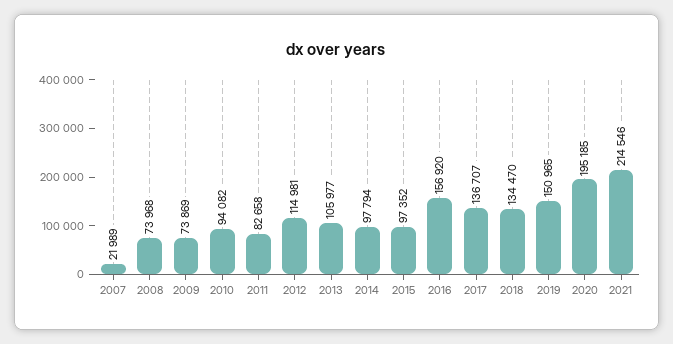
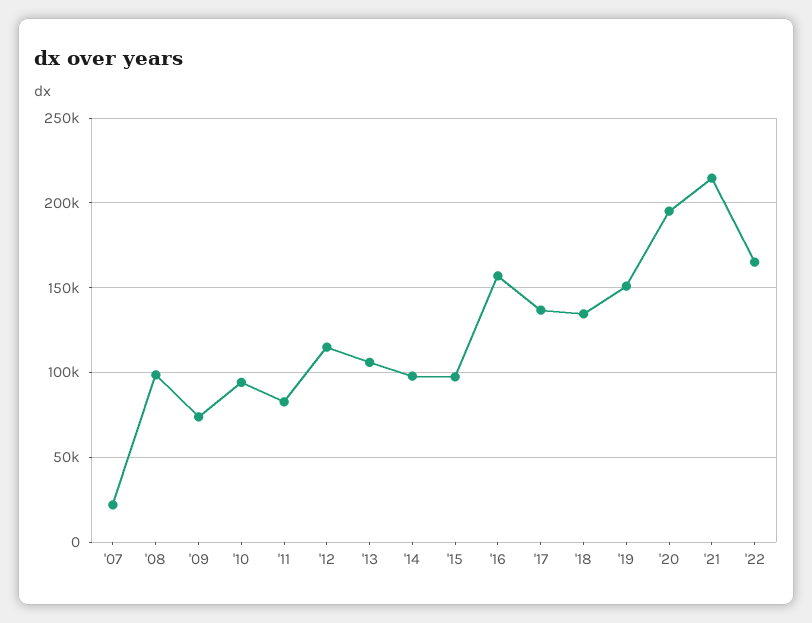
2008: 73968 -> 100000
'22: none -> 165000

